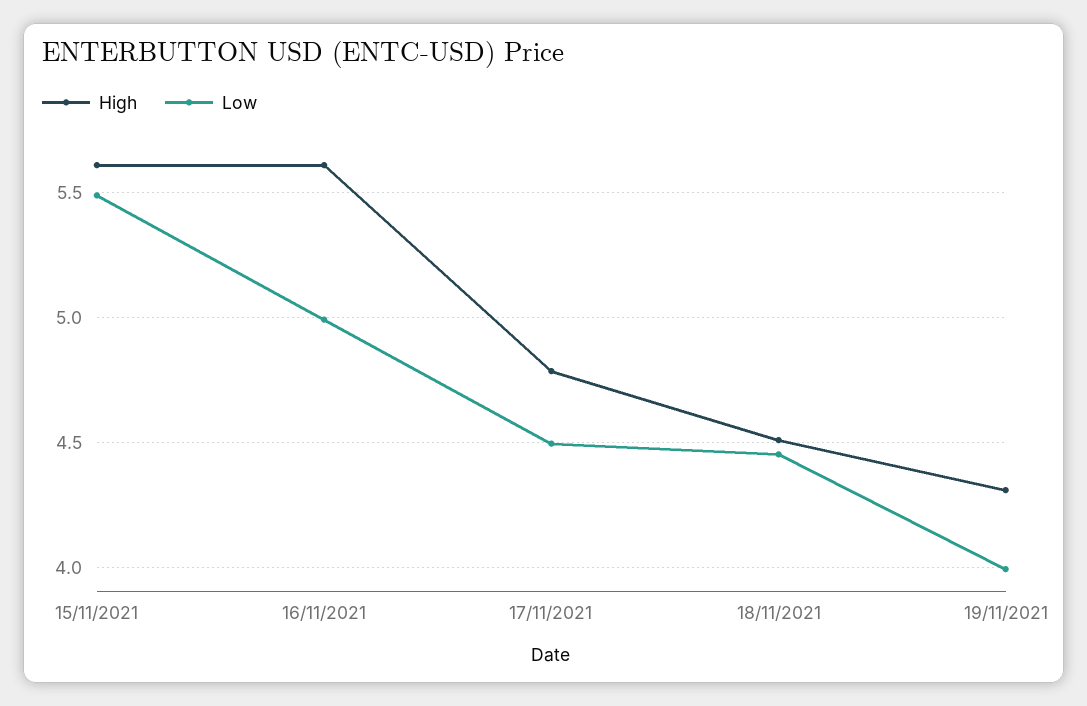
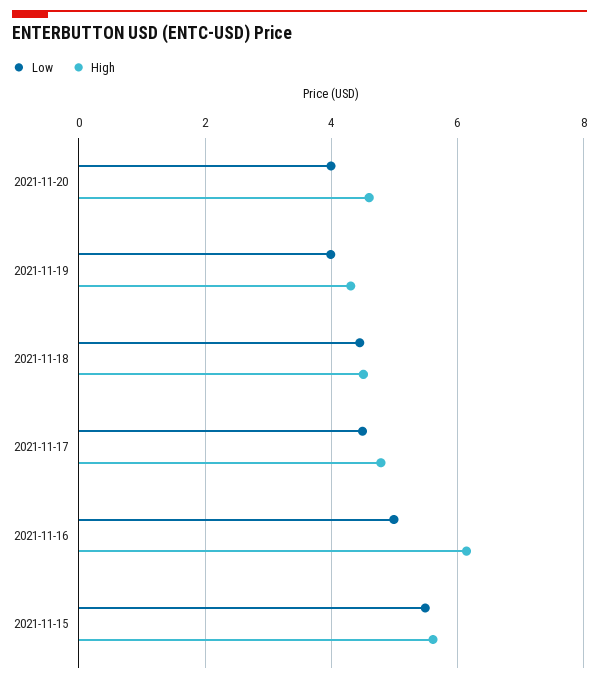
High, 16/11/2021: 5.6 -> 6.2
Low, 2021-11-20: none -> 4
High, 2021-11-20: none -> 4.6

